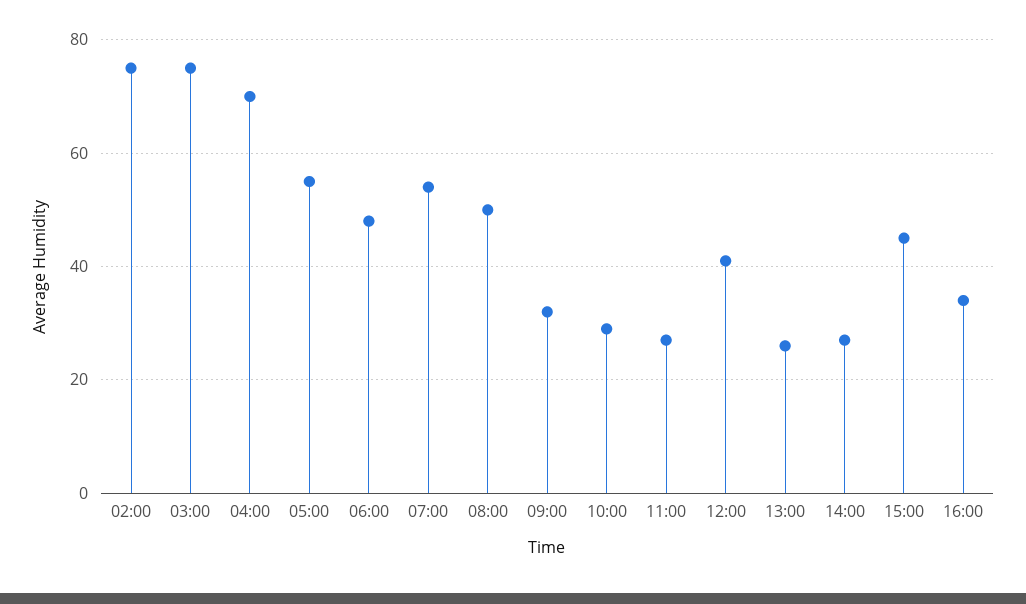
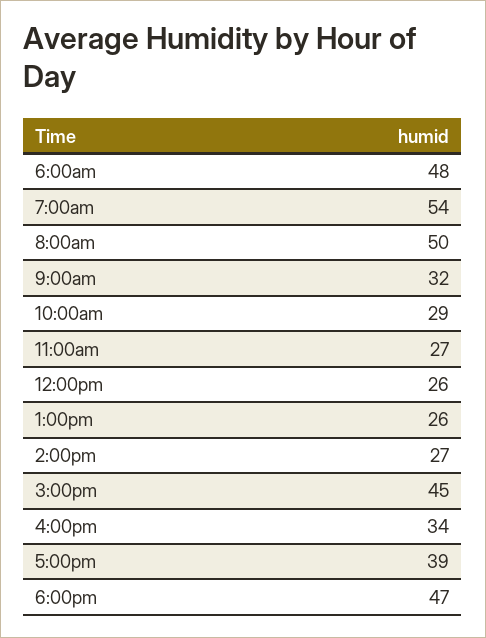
02:00: 75 -> none
03:00: 75 -> none
04:00: 70 -> none
05:00: 55 -> none
12:00: 40 -> 26
5:00pm: none -> 39
6:00pm: none -> 47

